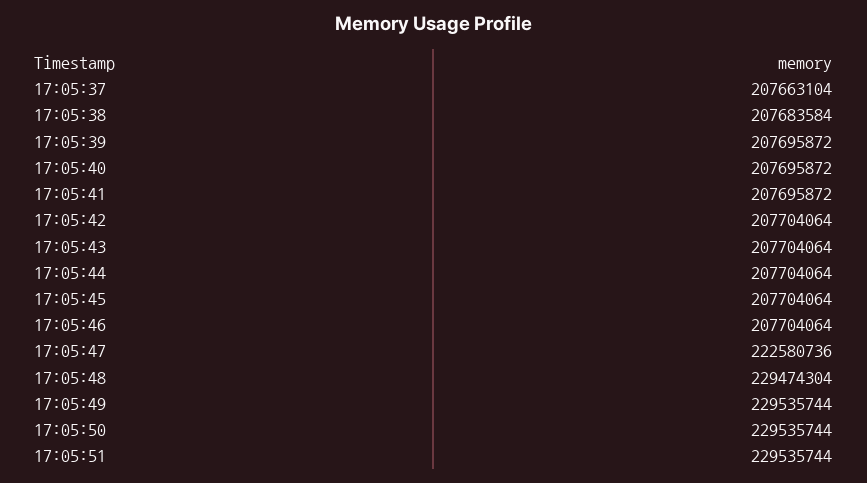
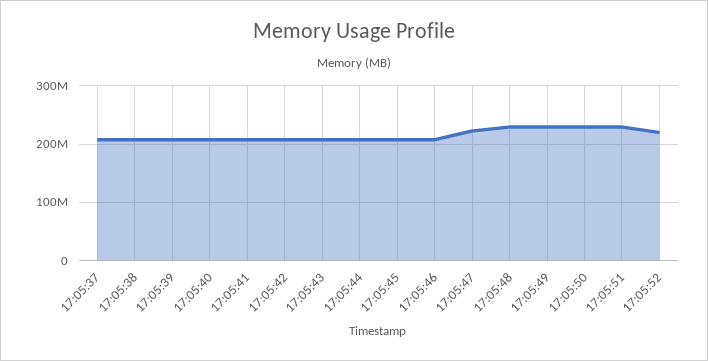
17:05:52: none -> 220000000

